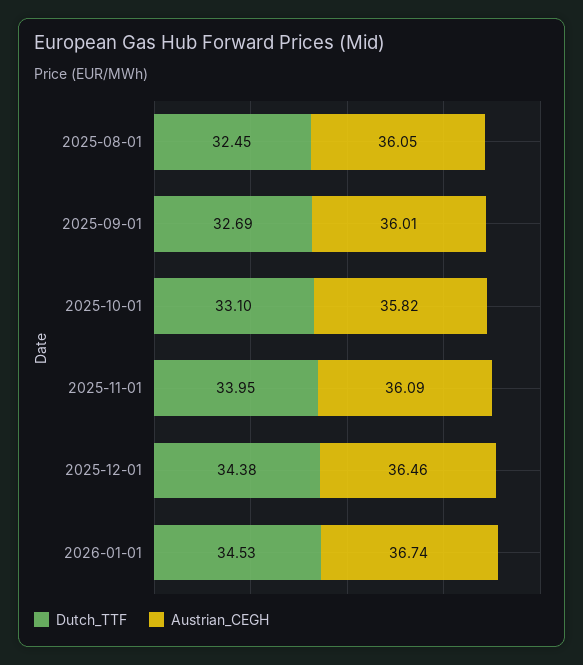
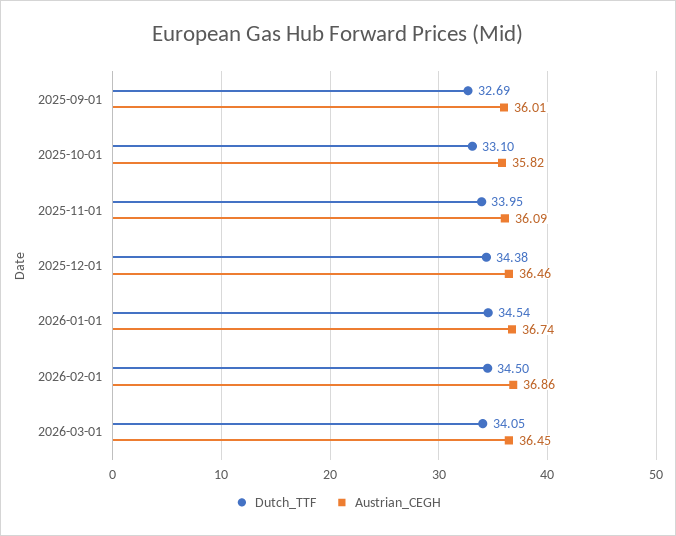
Dutch_TTF, 2025-08-01: 32.45 -> none
Austrian_CEGH, 2025-08-01: 36.05 -> none
Dutch_TTF, 2026-01-01: 34.53 -> 34.54
Dutch_TTF, 2026-02-01: none -> 34.5
Austrian_CEGH, 2026-02-01: none -> 36.86
Dutch_TTF, 2026-03-01: none -> 34.05
Austrian_CEGH, 2026-03-01: none -> 36.45

